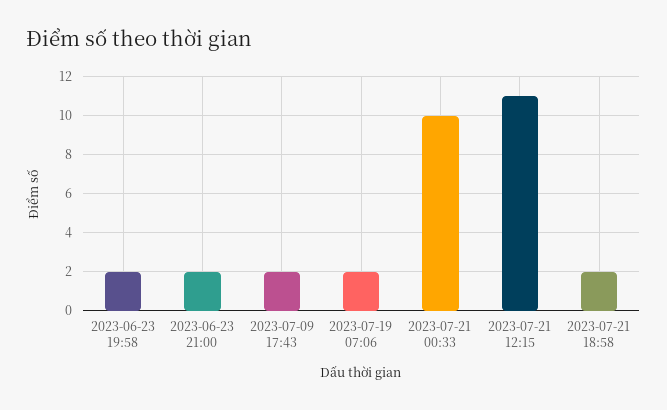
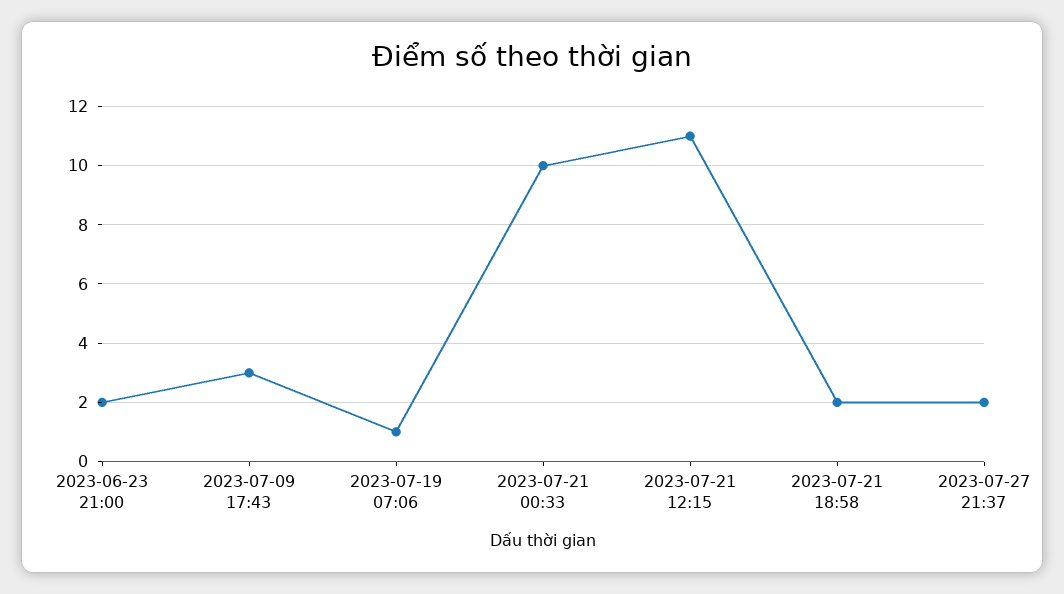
2023-06-23 19:58: 2 -> none
2023-07-09 17:43: 2 -> 3
2023-07-19 07:06: 2 -> 1
2023-07-27 21:37: none -> 2

